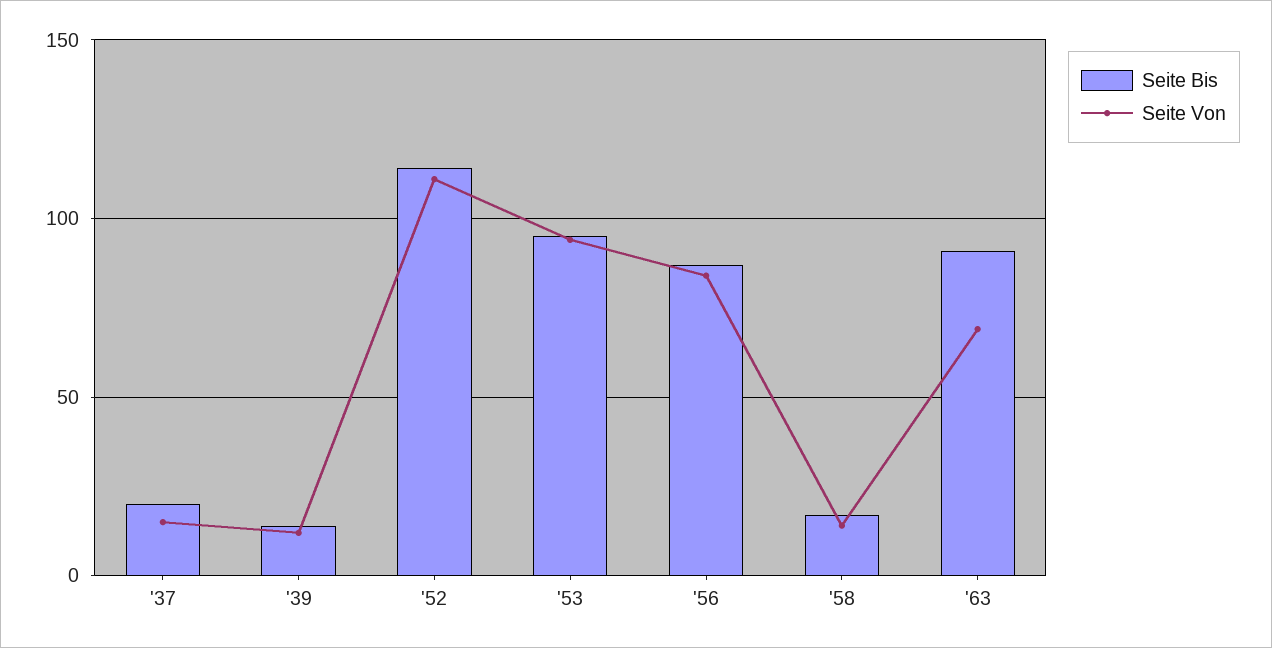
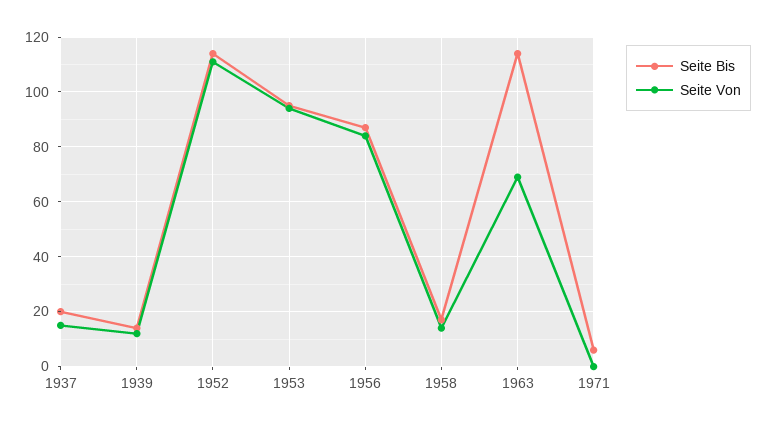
Seite Bis, '63: 90 -> 115
Seite Bis, 1971: none -> 5
Seite Von, 1971: none -> 0

